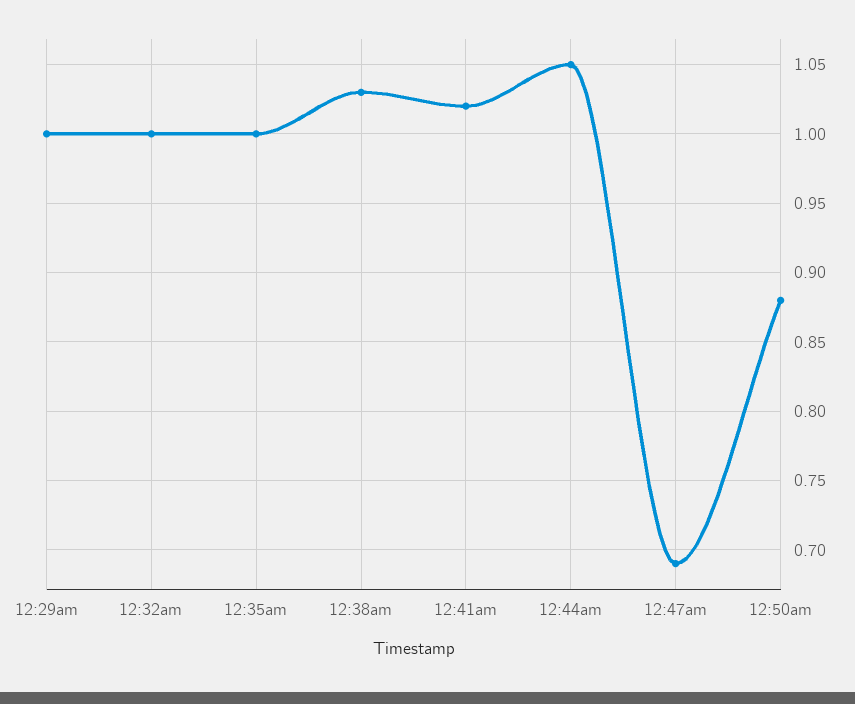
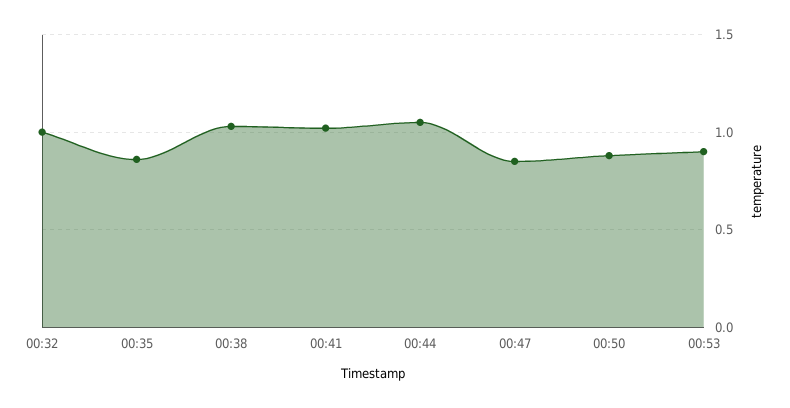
12:29am: 1 -> none
12:35am: 1 -> 0.85
12:47am: 0.69 -> 0.85
00:53: none -> 0.9

